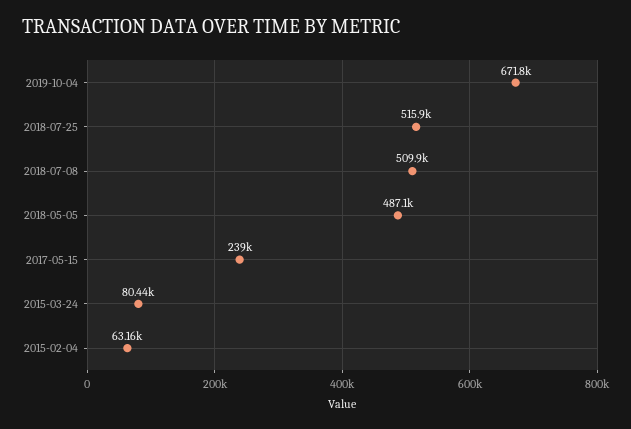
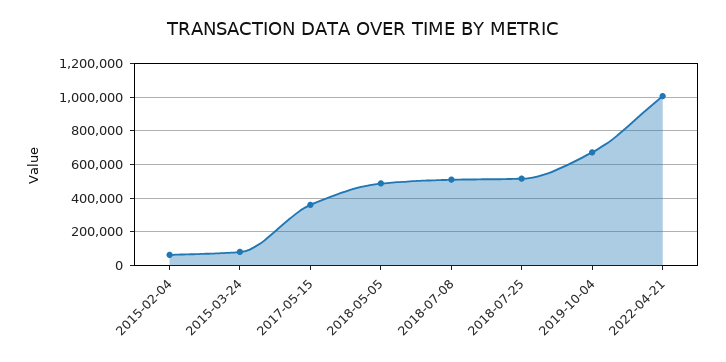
2017-05-15: 239000 -> 350000
2022-04-21: none -> 1000000

